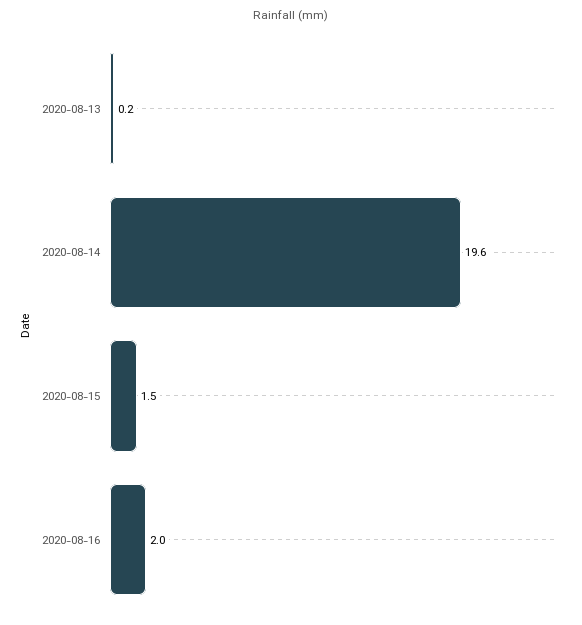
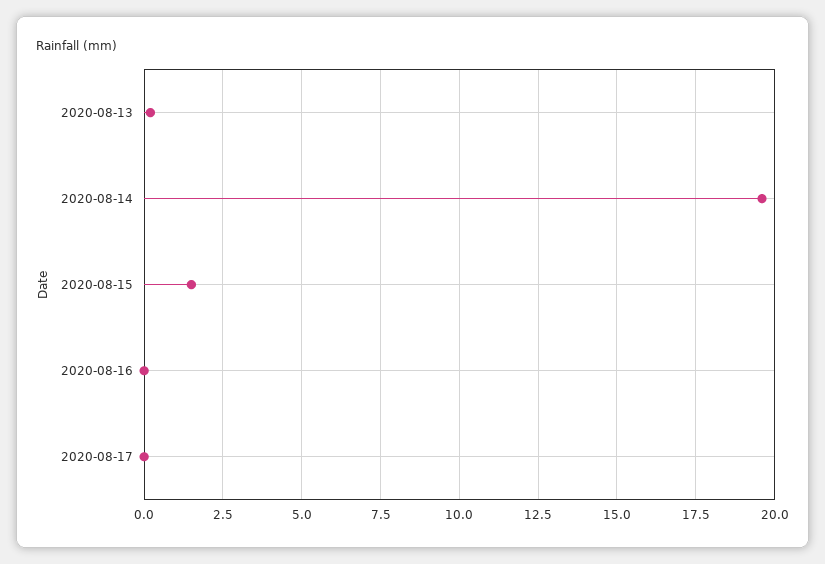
2020-08-16: 2 -> 0
2020-08-17: none -> 0

